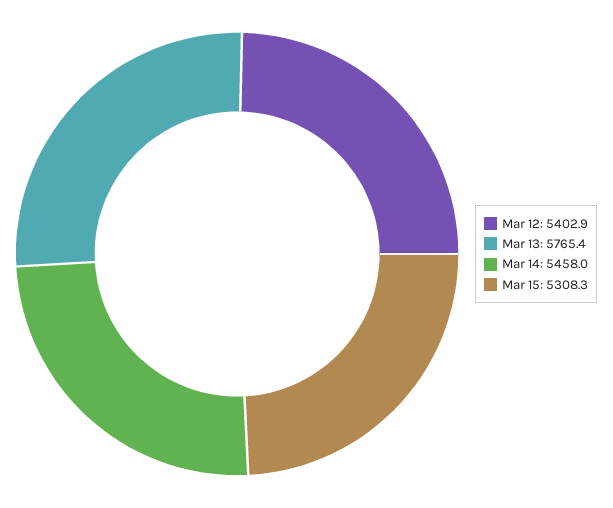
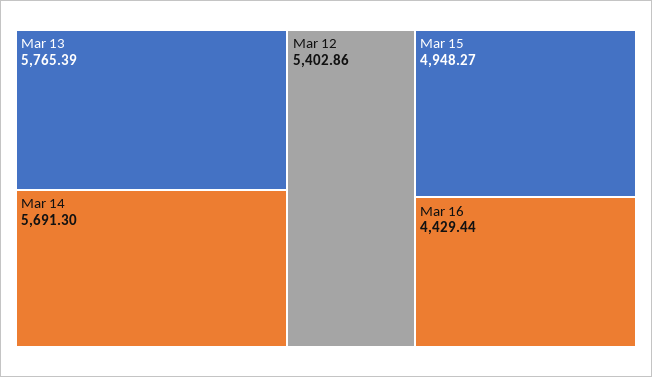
Mar 14: 5458 -> 5691.3
Mar 15: 5308.3 -> 4948.27
Mar 16: none -> 4429.44

